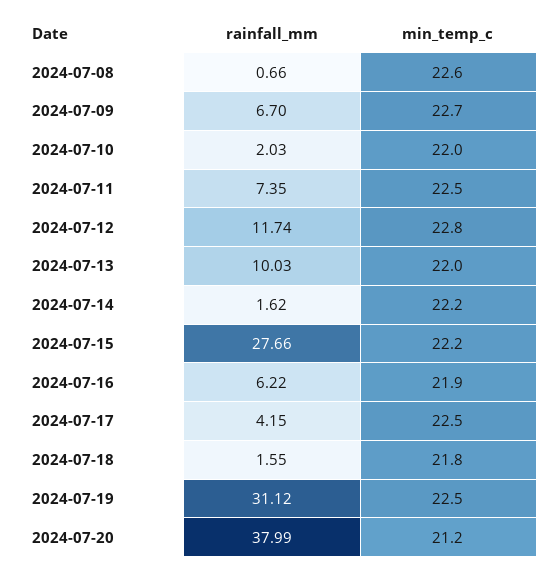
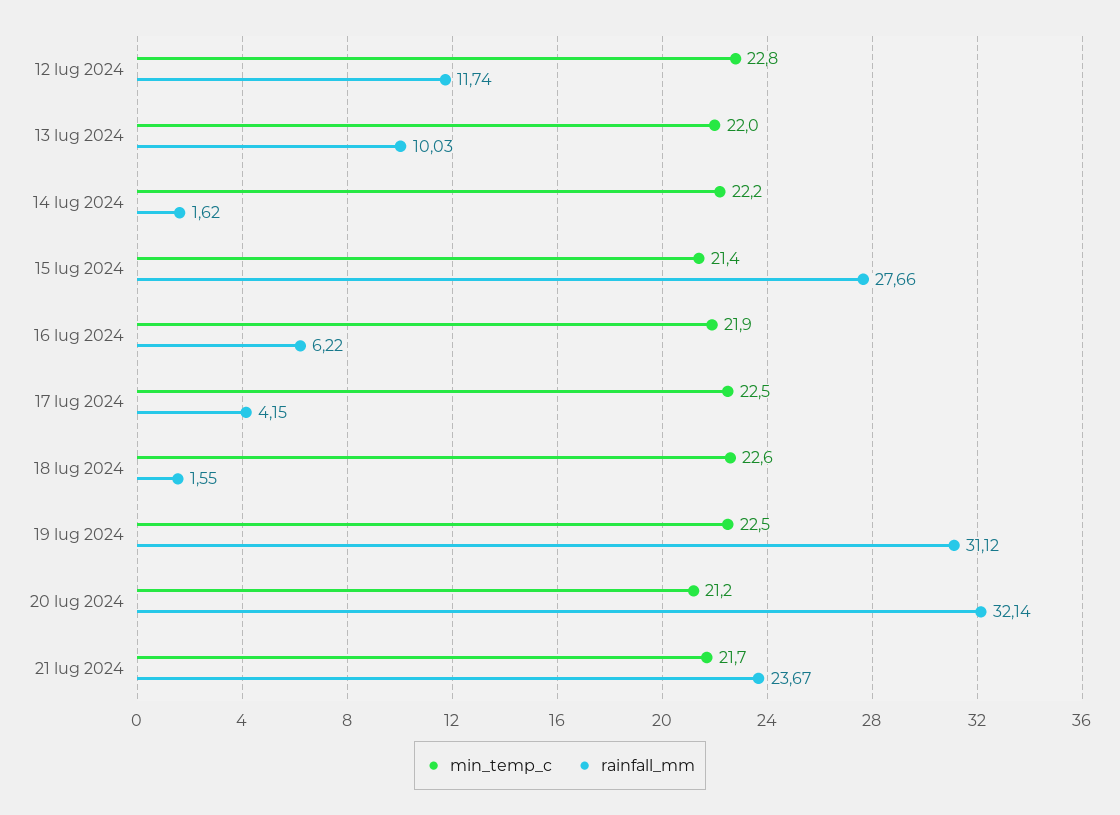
rainfall_mm, 2024-07-08: 0.66 -> none
min_temp_c, 2024-07-08: 22.6 -> none
rainfall_mm, 2024-07-09: 6.7 -> none
min_temp_c, 2024-07-09: 22.7 -> none
rainfall_mm, 2024-07-10: 2.03 -> none
min_temp_c, 2024-07-10: 22 -> none
rainfall_mm, 2024-07-11: 7.35 -> none
min_temp_c, 2024-07-11: 22.5 -> none
min_temp_c, 2024-07-15: 22.2 -> 21.4
min_temp_c, 2024-07-18: 21.8 -> 22.6
rainfall_mm, 2024-07-20: 37.99 -> 32.14
min_temp_c, 21 lug 2024: none -> 21.7
rainfall_mm, 21 lug 2024: none -> 23.67

